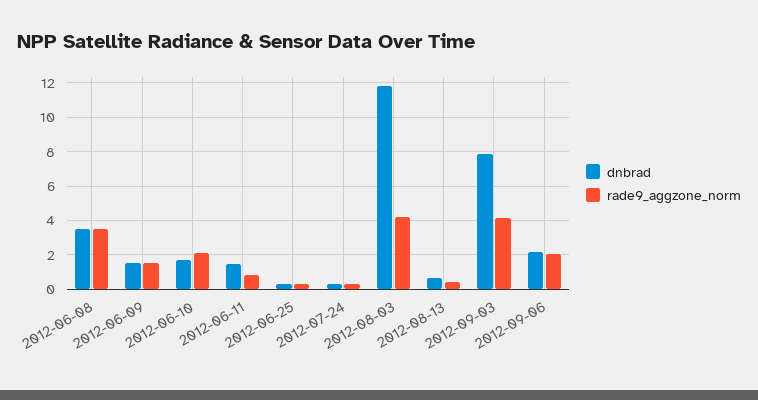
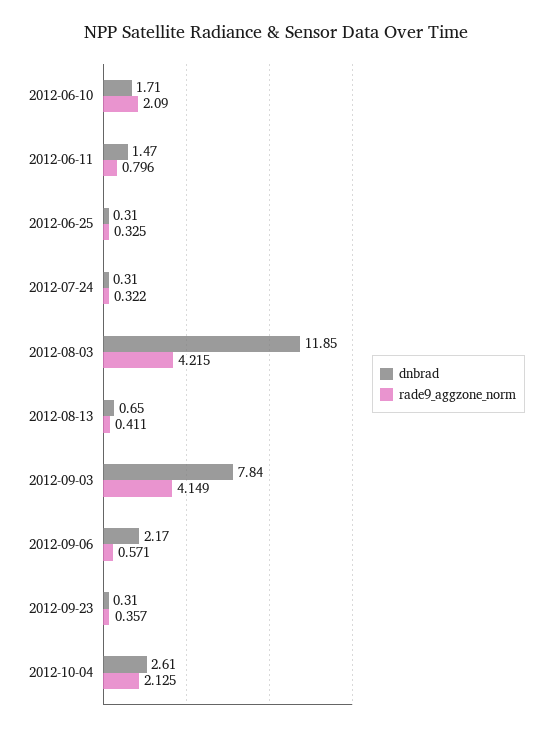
dnbrad, 2012-06-08: 3.5 -> none
rade9_aggzone_norm, 2012-06-08: 3.5 -> none
dnbrad, 2012-06-09: 1.5 -> none
rade9_aggzone_norm, 2012-06-09: 1.5 -> none
rade9_aggzone_norm, 2012-09-06: 2 -> 0.571
dnbrad, 2012-09-23: none -> 0.31
rade9_aggzone_norm, 2012-09-23: none -> 0.357
dnbrad, 2012-10-04: none -> 2.61
rade9_aggzone_norm, 2012-10-04: none -> 2.125

